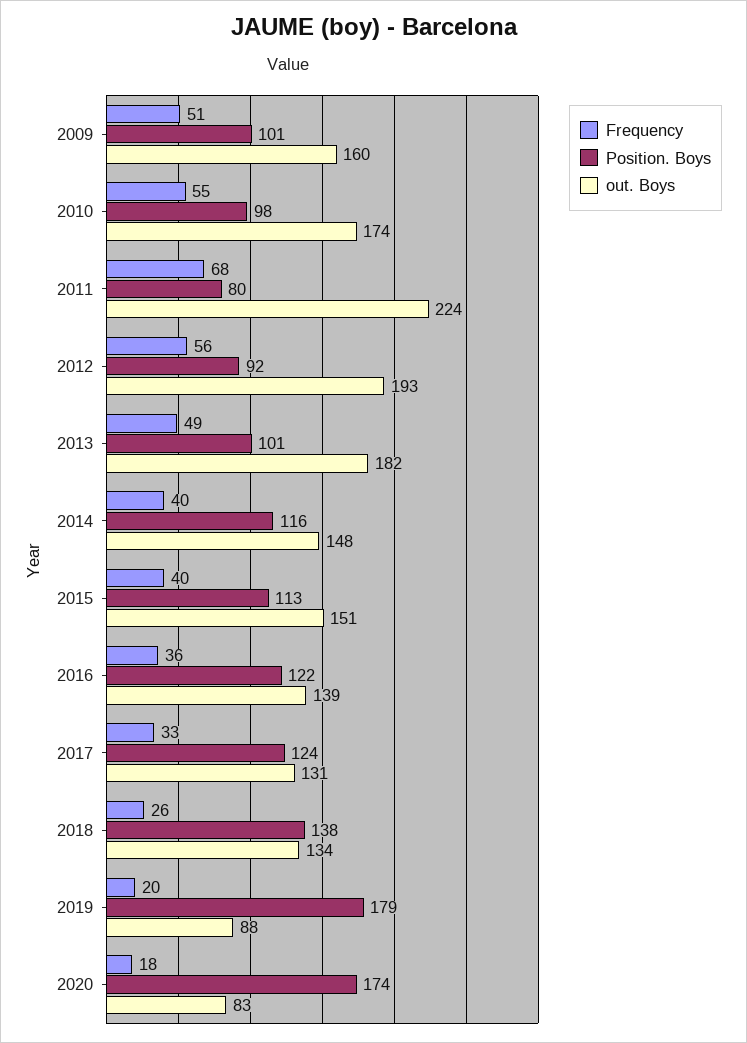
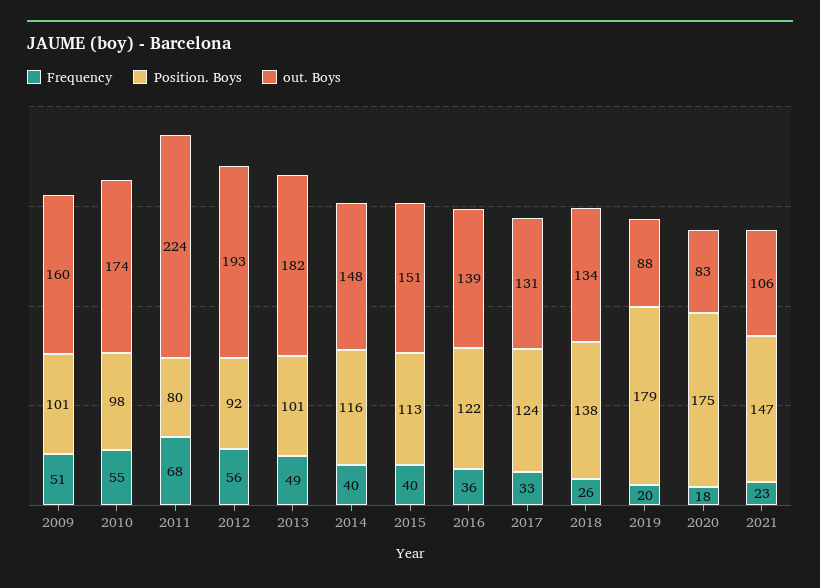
Position. Boys, 2020: 174 -> 175
Frequency, 2021: none -> 23
Position. Boys, 2021: none -> 147
out. Boys, 2021: none -> 106

